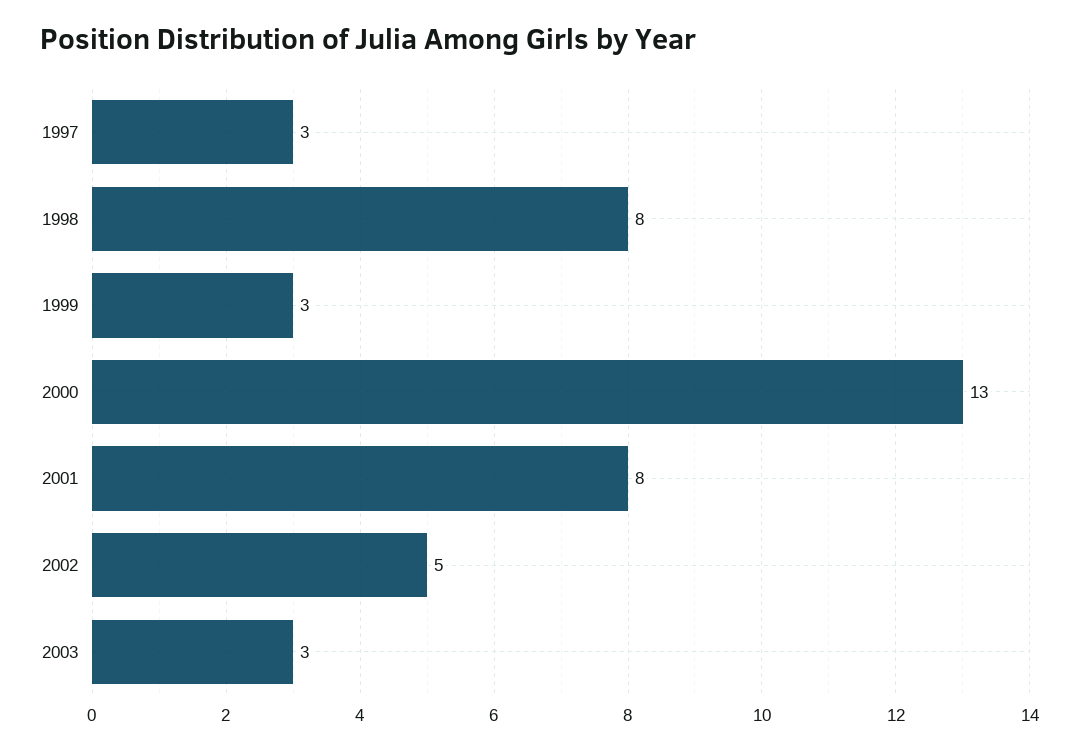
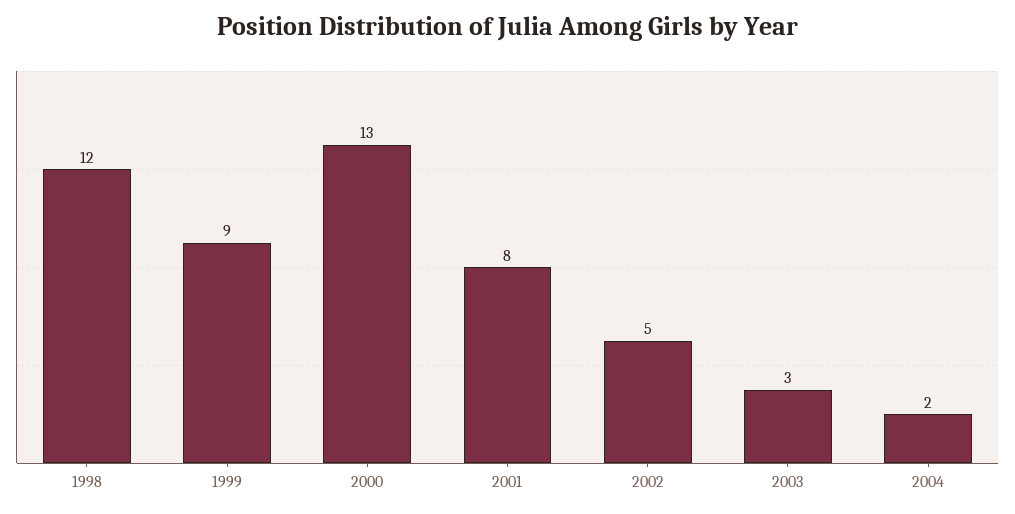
1997: 3 -> none
1998: 8 -> 12
1999: 3 -> 9
2004: none -> 2

